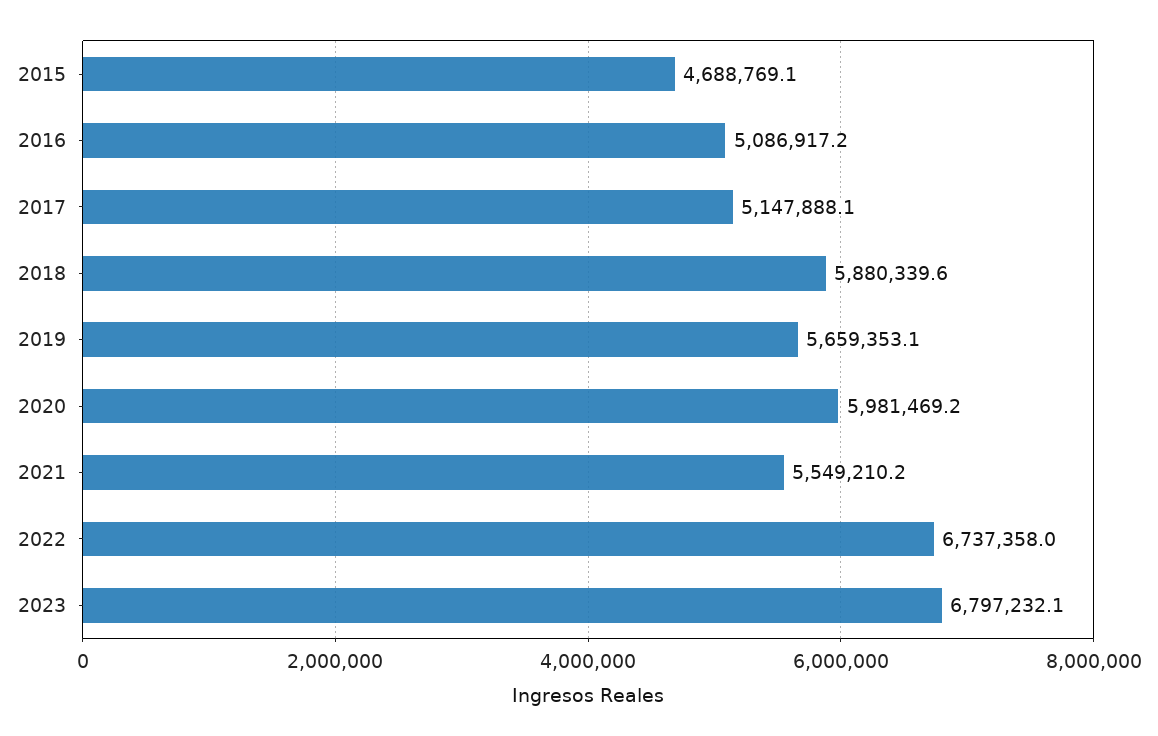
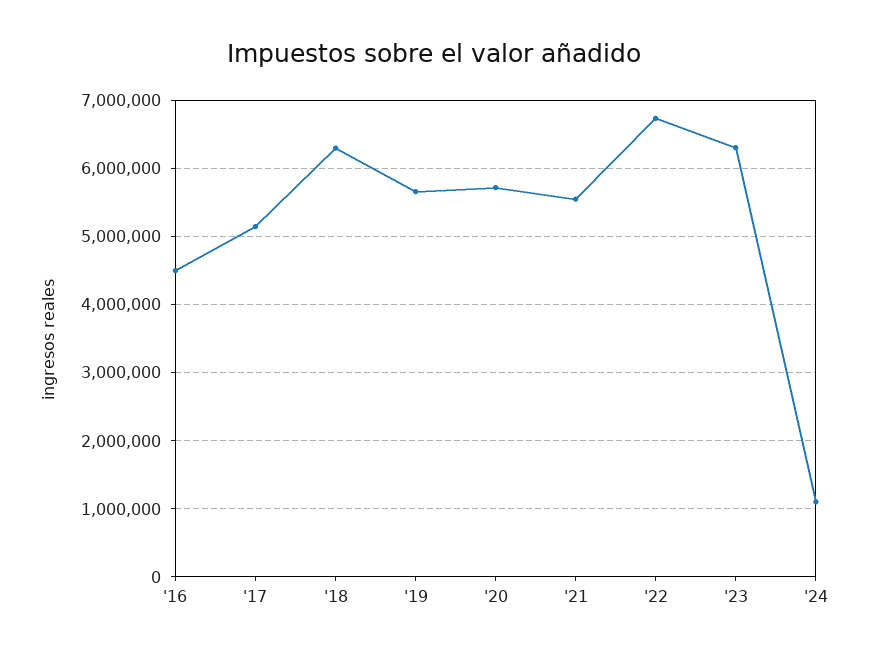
2015: 4688769.1 -> none
2016: 5086917.2 -> 4500000
2018: 5880339.6 -> 6300000
2020: 5981469.2 -> 5700000
2023: 6797232.1 -> 6300000
'24: none -> 1100000

